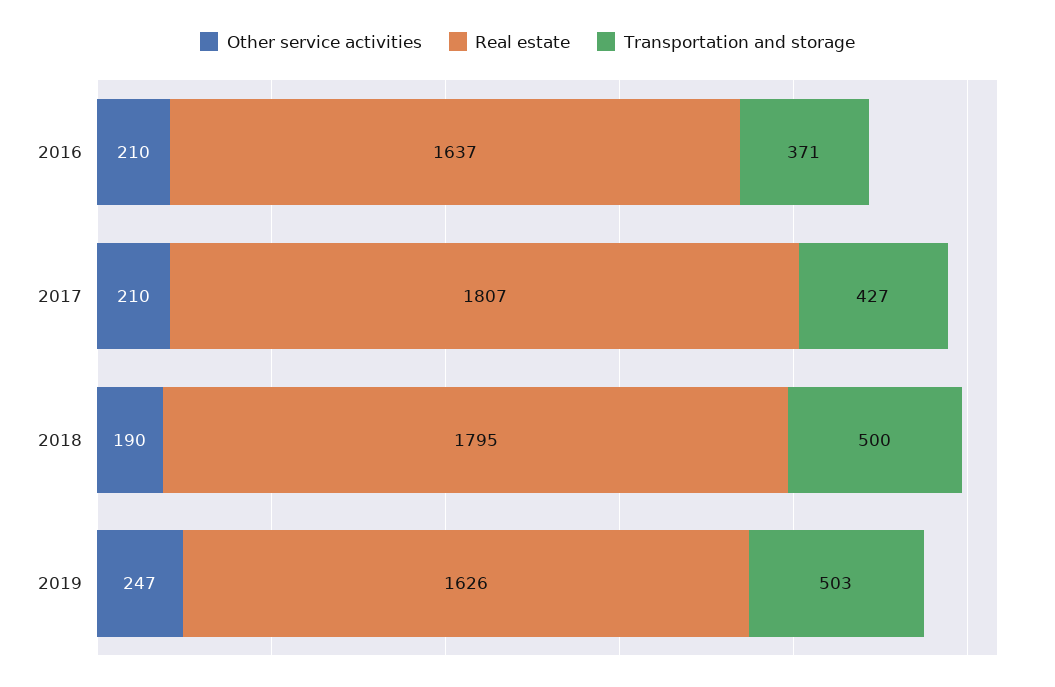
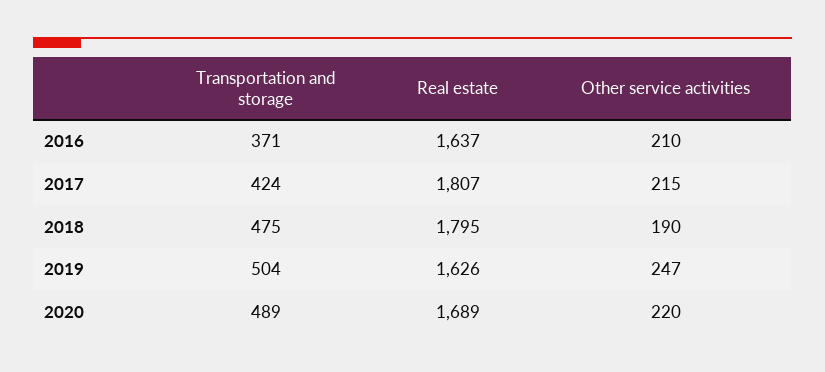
Other service activities, 2017: 210 -> 215
Transportation and storage, 2017: 427 -> 424
Transportation and storage, 2018: 500 -> 475
Transportation and storage, 2019: 503 -> 504
Transportation and storage, 2020: none -> 489
Real estate, 2020: none -> 1689
Other service activities, 2020: none -> 220

